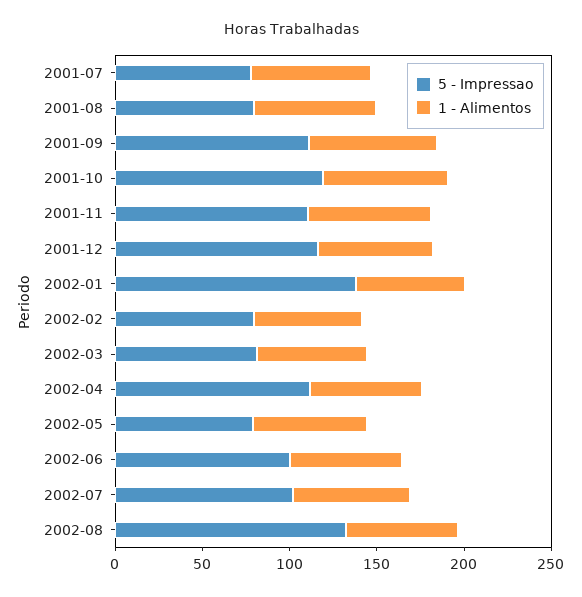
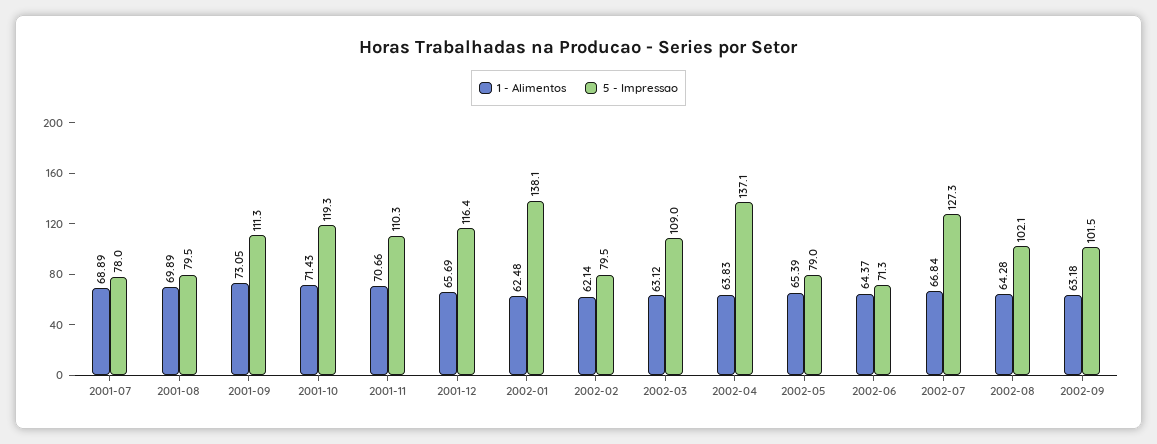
5 - Impressao, 2002-03: 80 -> 109
5 - Impressao, 2002-04: 110 -> 137.1
5 - Impressao, 2002-06: 100 -> 71.3
5 - Impressao, 2002-07: 100 -> 127.3
5 - Impressao, 2002-08: 130 -> 102.1
1 - Alimentos, 2002-09: none -> 63.18
5 - Impressao, 2002-09: none -> 101.5

